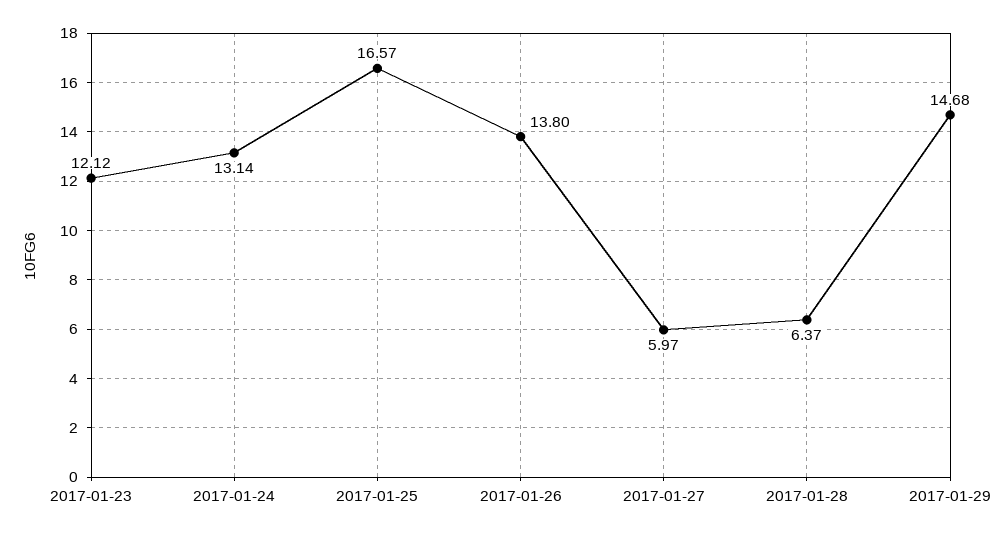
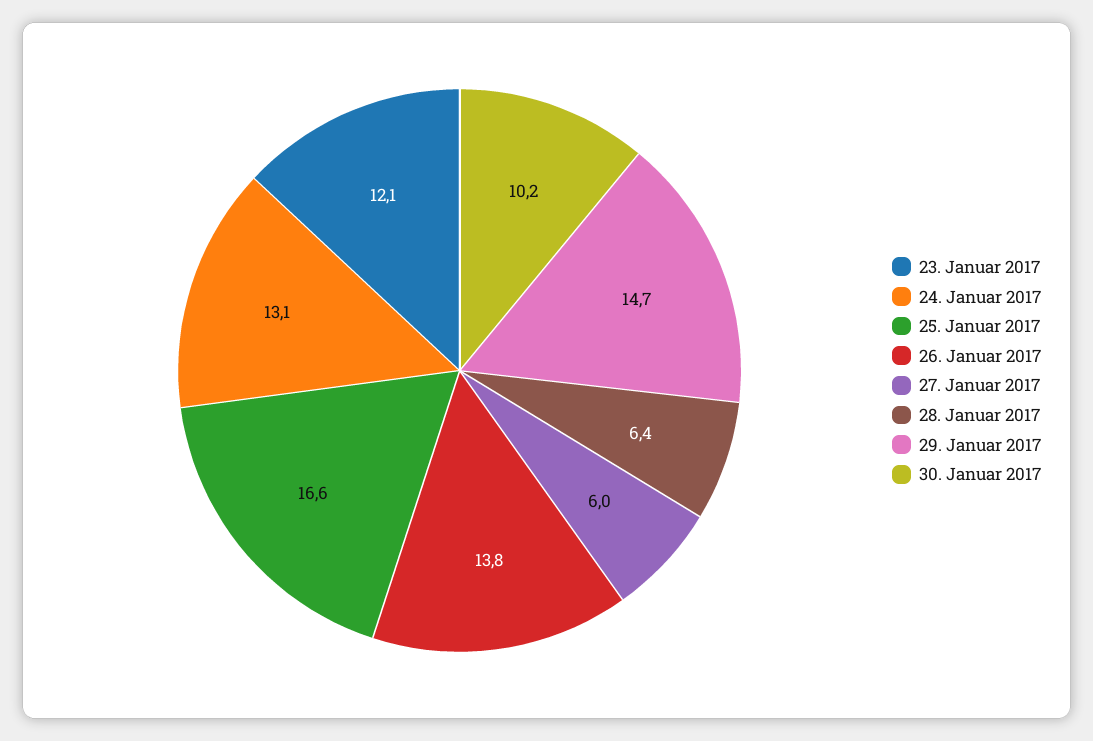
30. Januar 2017: none -> 10.2

